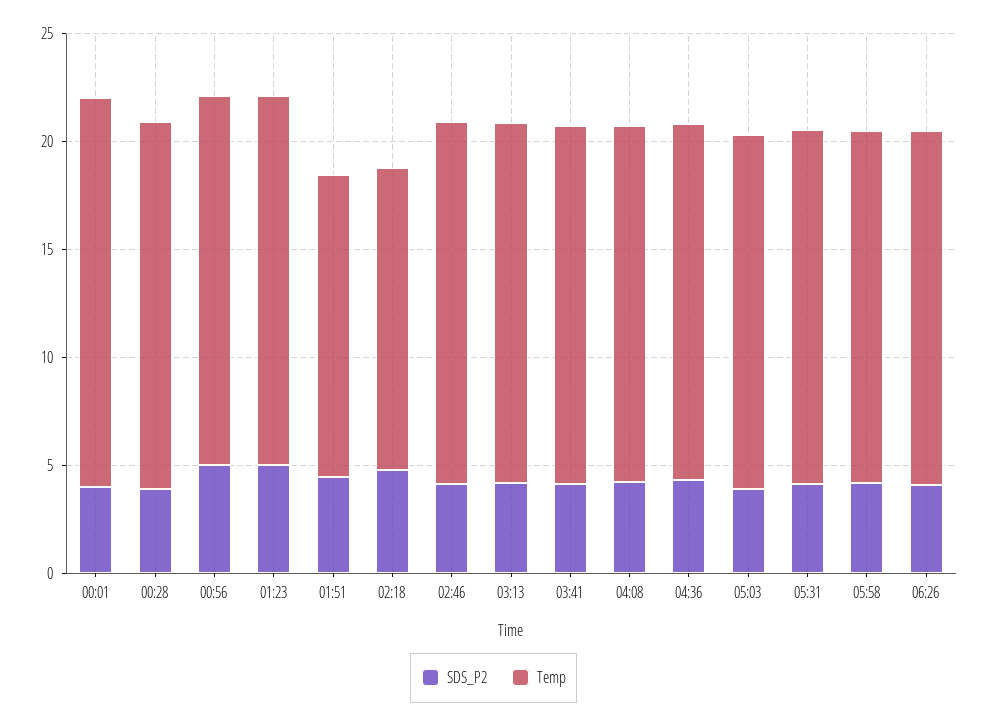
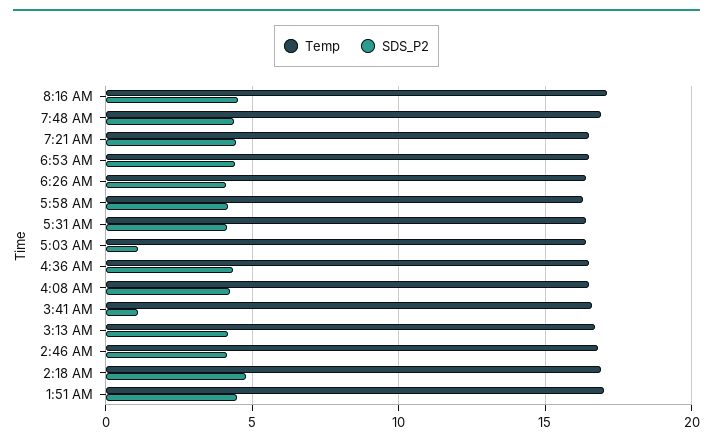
SDS_P2, 00:01: 4 -> none
Temp, 00:01: 18 -> none
SDS_P2, 00:28: 4 -> none
Temp, 00:28: 17 -> none
SDS_P2, 00:56: 5 -> none
Temp, 00:56: 17 -> none
SDS_P2, 01:23: 5 -> none
Temp, 01:23: 17 -> none
Temp, 01:51: 14 -> 17
Temp, 02:18: 14 -> 17
SDS_P2, 03:41: 4 -> 1
SDS_P2, 05:03: 4 -> 1
Temp, 8:16 AM: none -> 17
SDS_P2, 8:16 AM: none -> 4.5
Temp, 7:48 AM: none -> 17
SDS_P2, 7:48 AM: none -> 4.5
Temp, 7:21 AM: none -> 16.5
SDS_P2, 7:21 AM: none -> 4.5
Temp, 6:53 AM: none -> 16.5
SDS_P2, 6:53 AM: none -> 4.5

